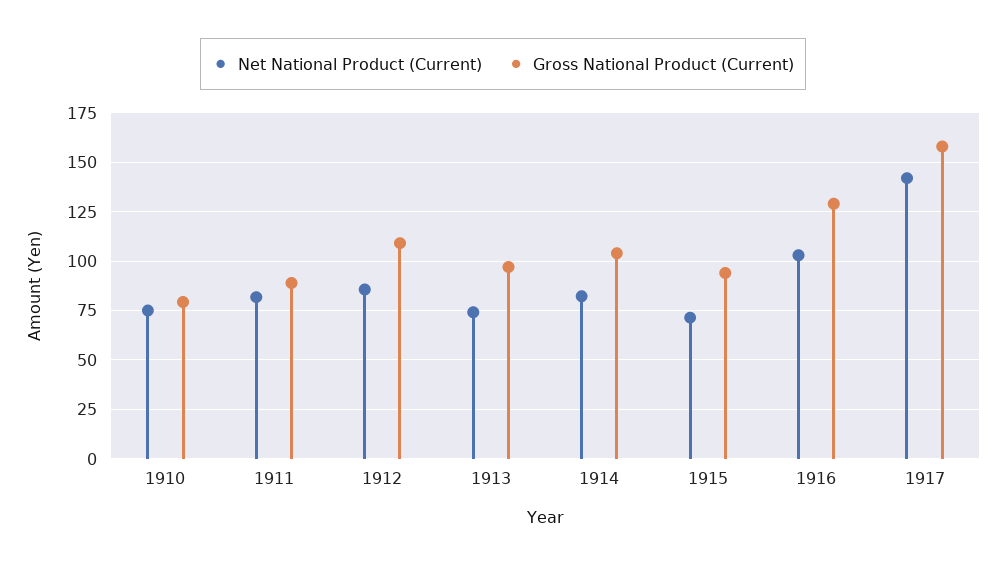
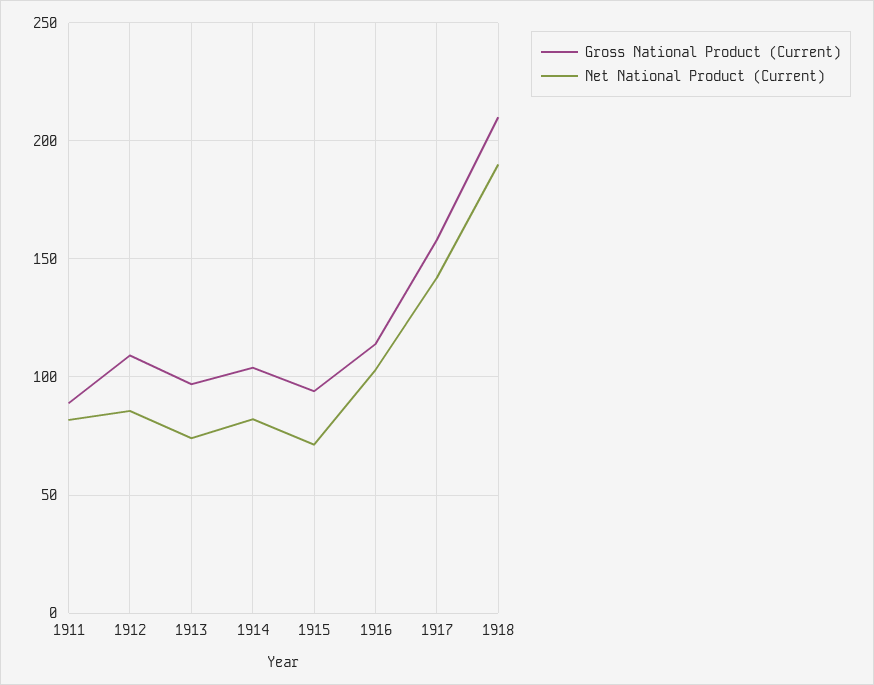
Net National Product (Current), 1910: 75 -> none
Gross National Product (Current), 1910: 80 -> none
Gross National Product (Current), 1916: 130 -> 115
Gross National Product (Current), 1918: none -> 210
Net National Product (Current), 1918: none -> 190

